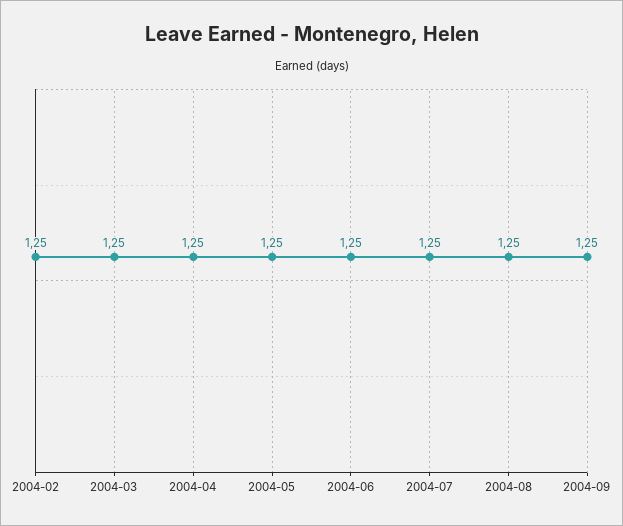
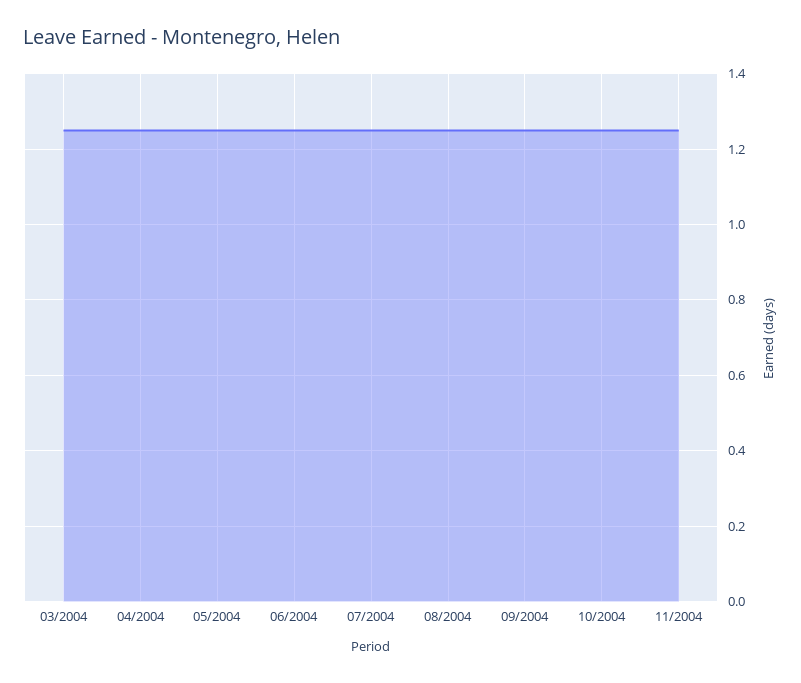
2004-02: 1.25 -> none
10/2004: none -> 1.25
11/2004: none -> 1.25

